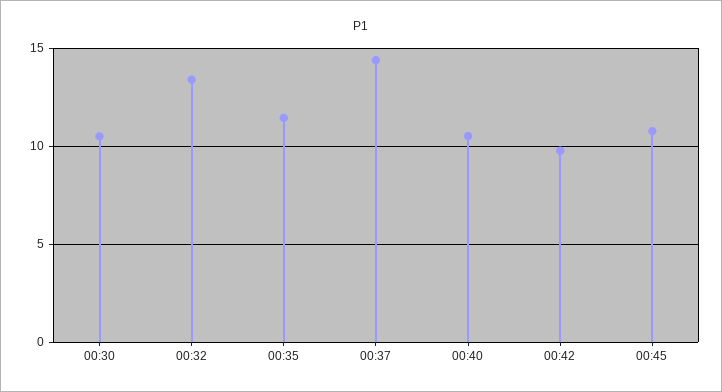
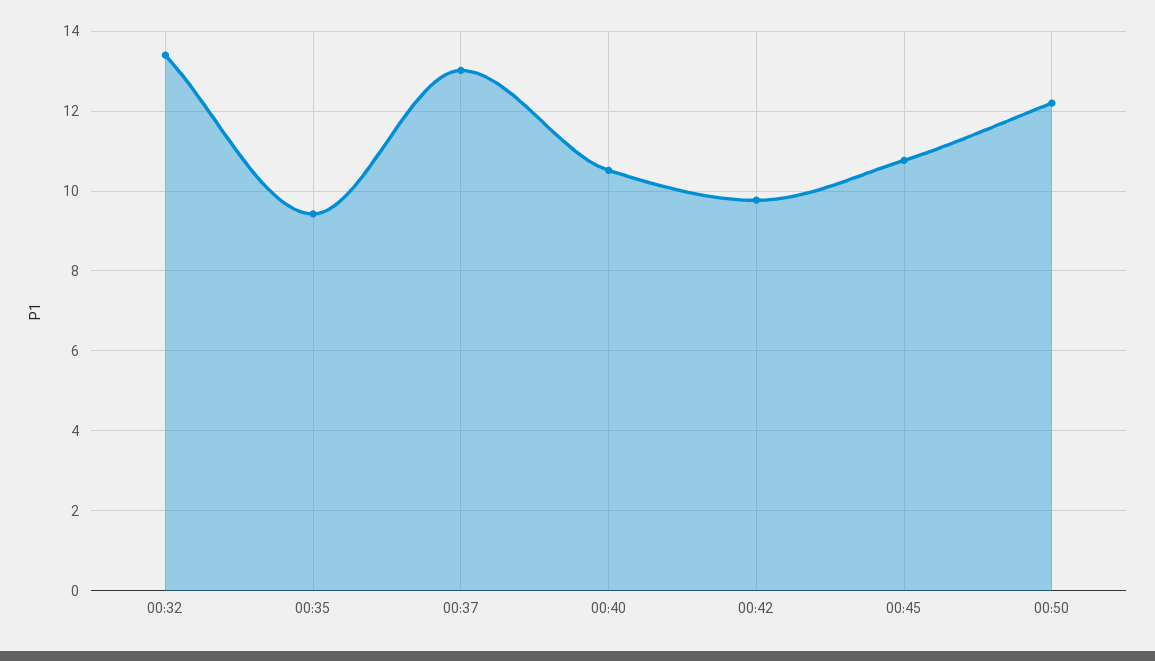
00:30: 10.5 -> none
00:35: 11.5 -> 9.4
00:37: 14.5 -> 13
00:50: none -> 12.2

